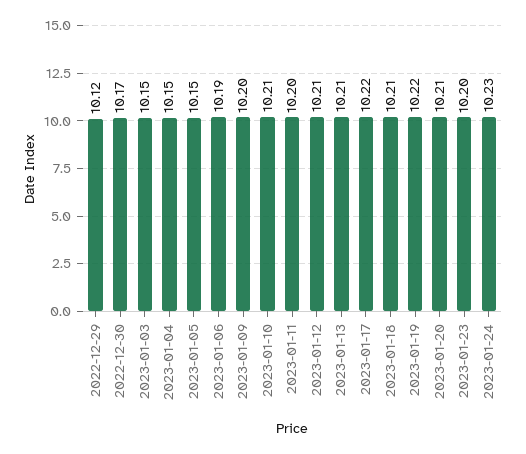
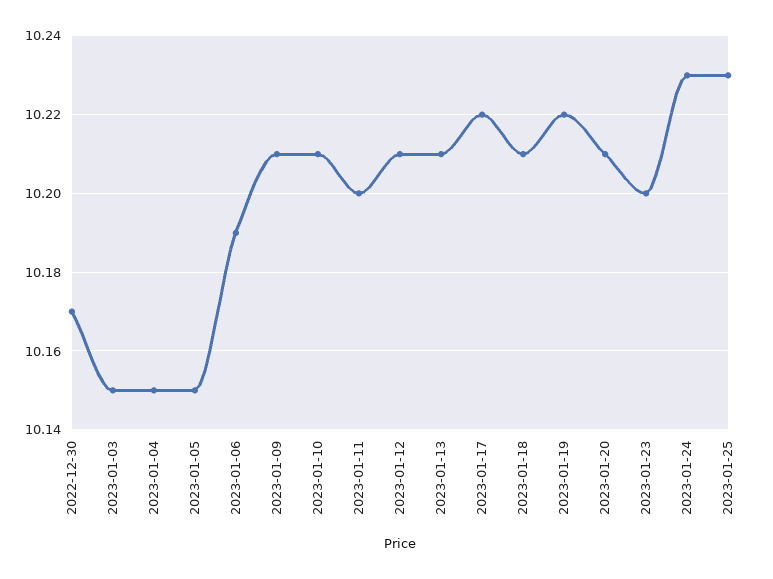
2022-12-29: 10.12 -> none
2023-01-09: 10.2 -> 10.21
2023-01-25: none -> 10.23

